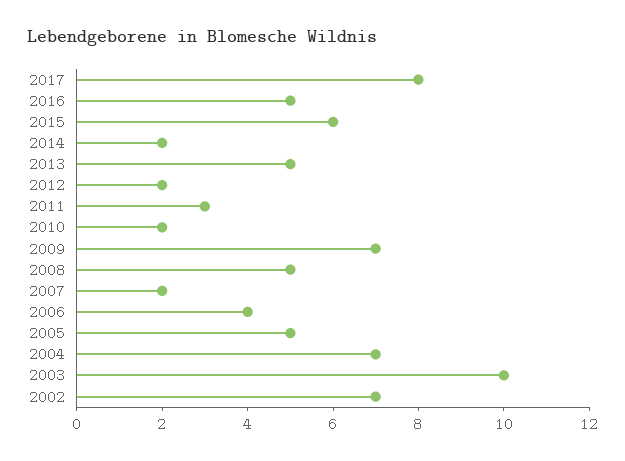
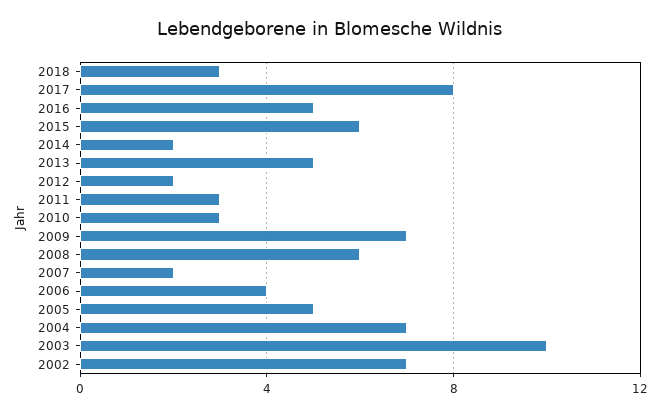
2010: 2 -> 3
2008: 5 -> 6
2018: none -> 3

